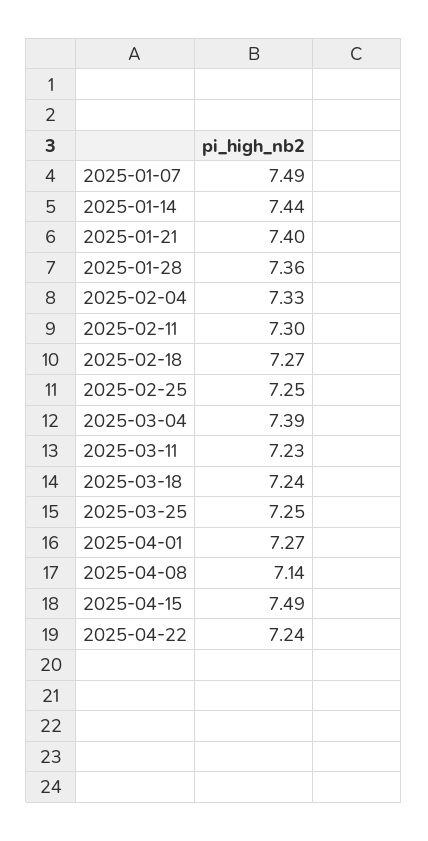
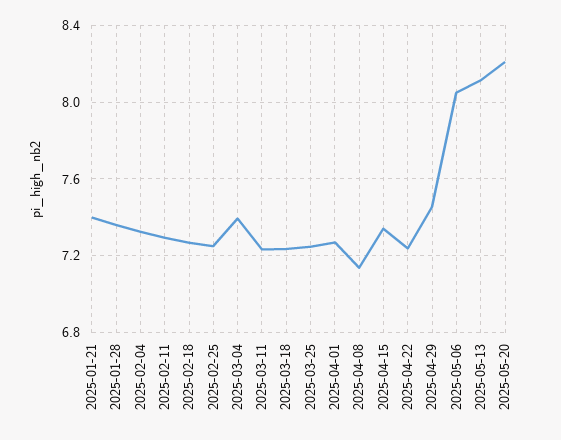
2025-01-07: 7.49 -> none
2025-01-14: 7.44 -> none
2025-04-15: 7.49 -> 7.35
2025-04-29: none -> 7.45
2025-05-06: none -> 8.05
2025-05-13: none -> 8.1
2025-05-20: none -> 8.2

